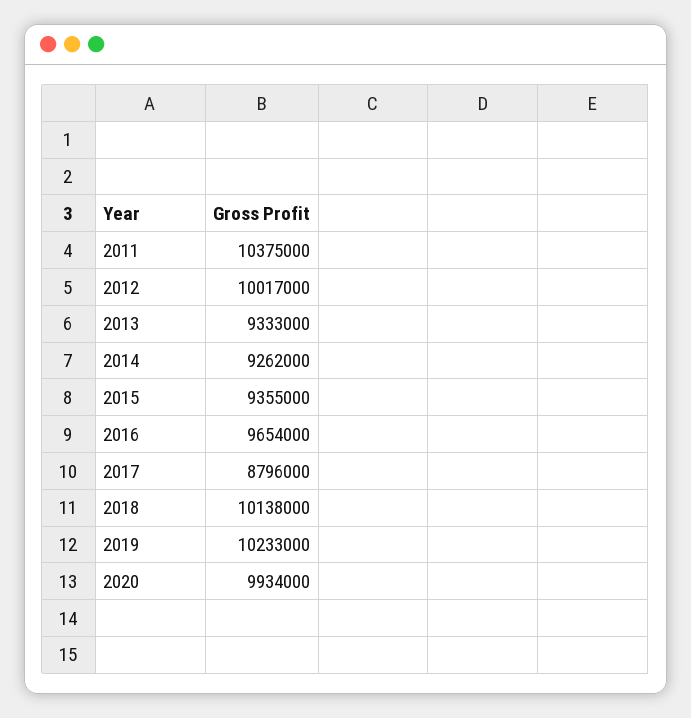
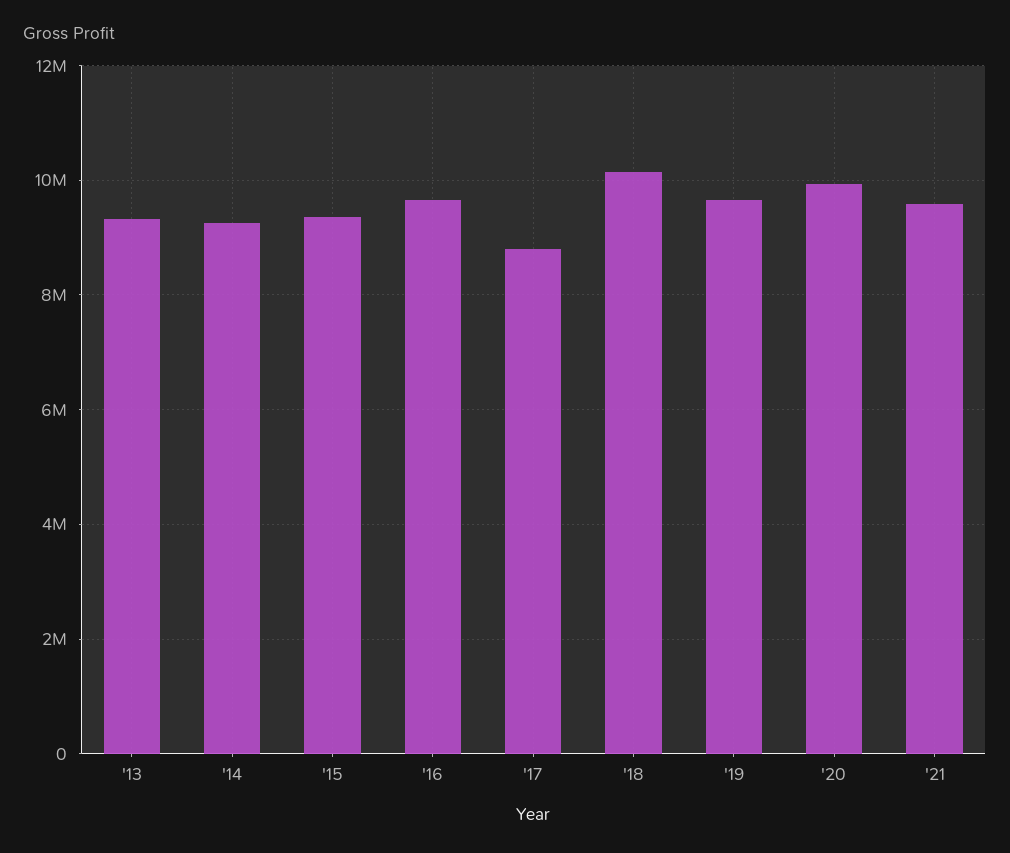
2011: 10375000 -> none
2012: 10017000 -> none
2019: 10233000 -> 9600000
'21: none -> 9600000

